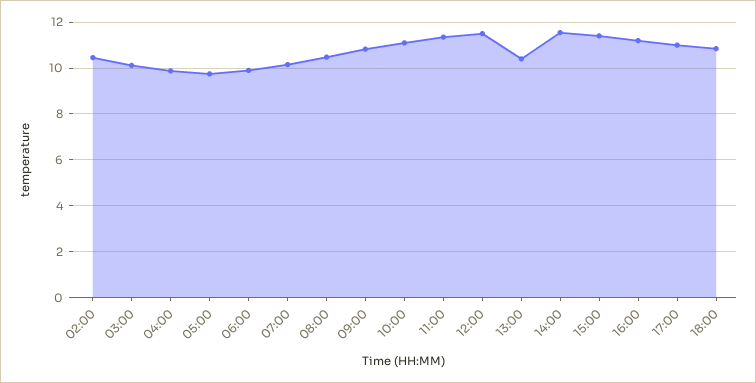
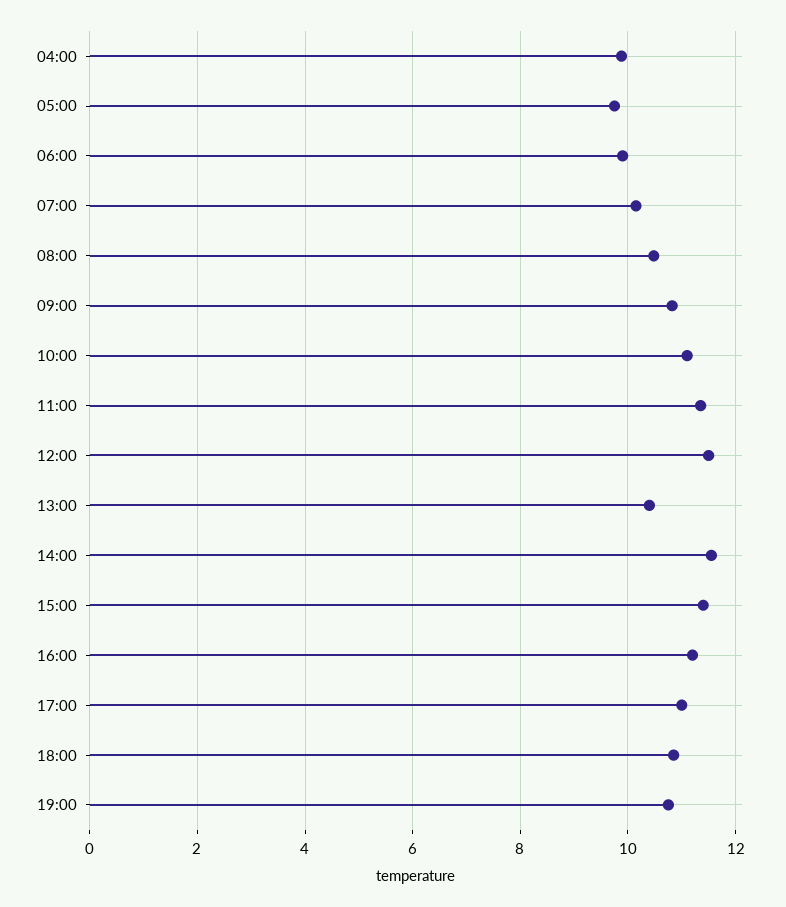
02:00: 10.5 -> none
03:00: 10 -> none
19:00: none -> 10.8

